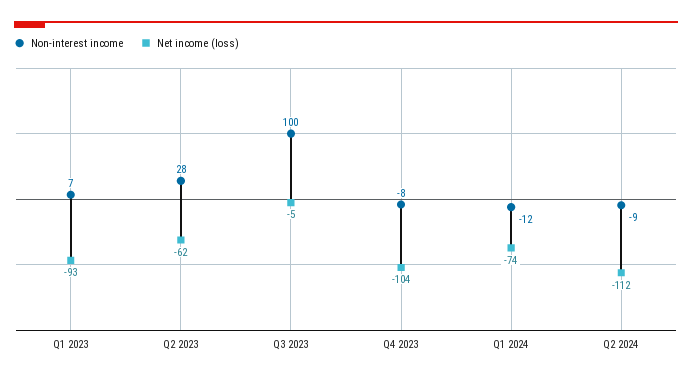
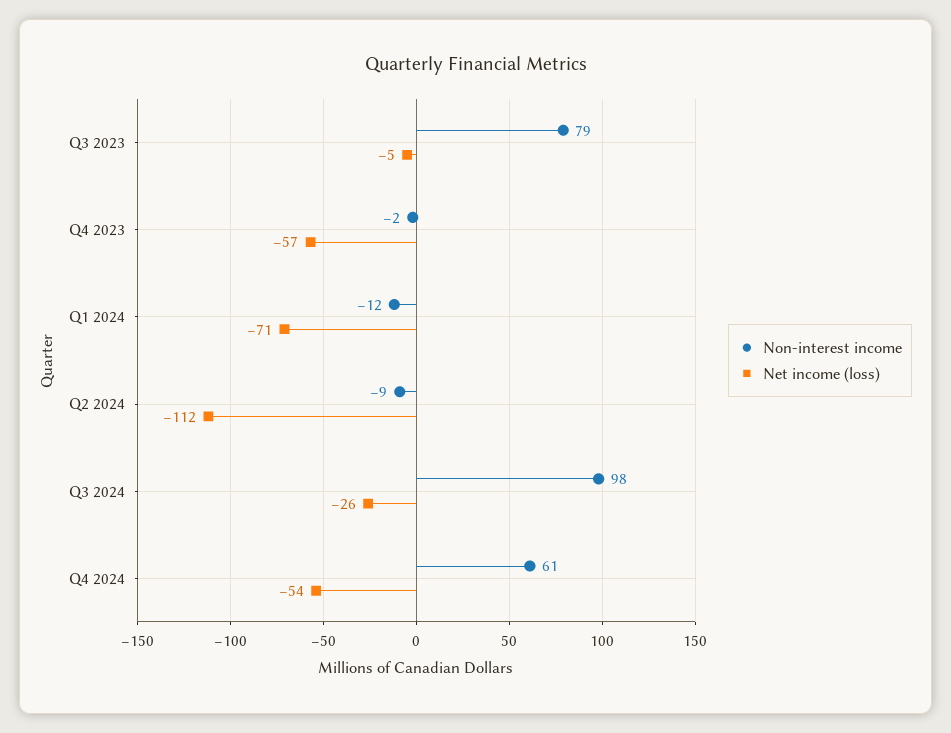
Non-interest income, Q1 2023: 7 -> none
Net income (loss), Q1 2023: -93 -> none
Non-interest income, Q2 2023: 28 -> none
Net income (loss), Q2 2023: -62 -> none
Non-interest income, Q3 2023: 100 -> 79
Non-interest income, Q4 2023: -8 -> -2
Net income (loss), Q4 2023: -104 -> -57
Net income (loss), Q1 2024: -74 -> -71
Non-interest income, Q3 2024: none -> 98
Net income (loss), Q3 2024: none -> -26
Non-interest income, Q4 2024: none -> 61
Net income (loss), Q4 2024: none -> -54

